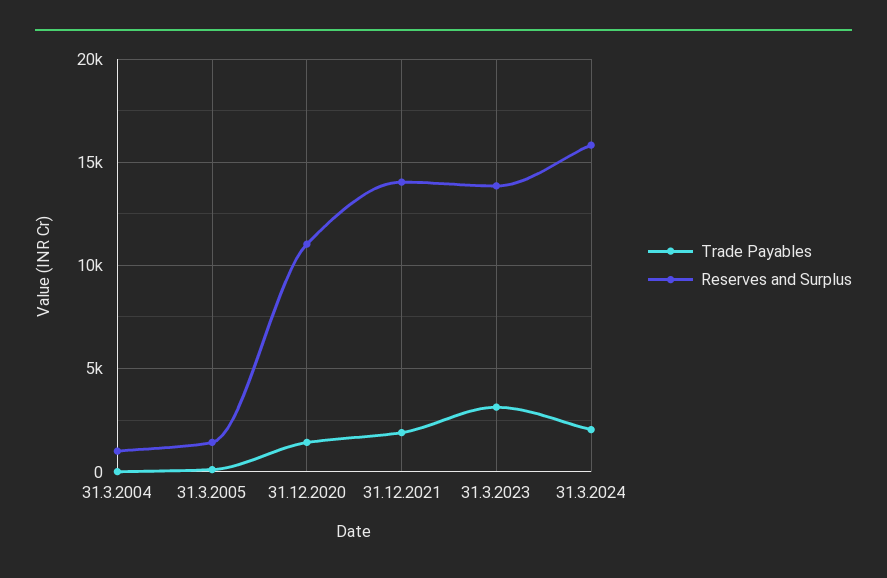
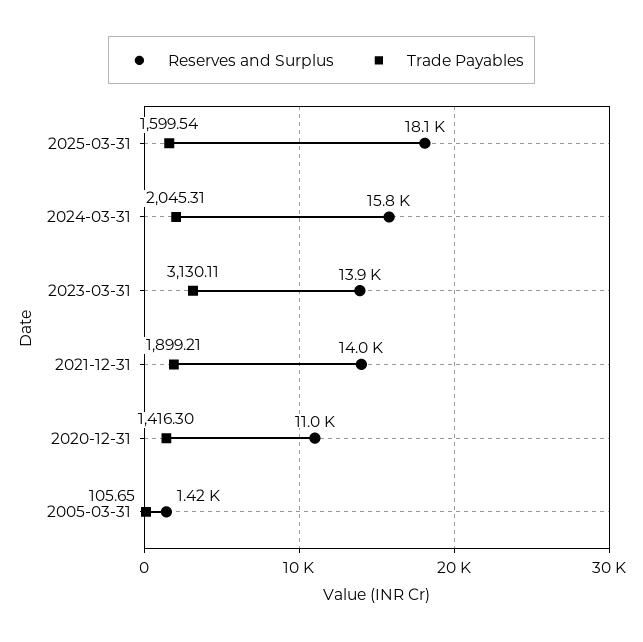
Trade Payables, 31.3.2004: 0 -> none
Reserves and Surplus, 31.3.2004: 1000 -> none
Reserves and Surplus, 2025-03-31: none -> 18100
Trade Payables, 2025-03-31: none -> 1599.54

